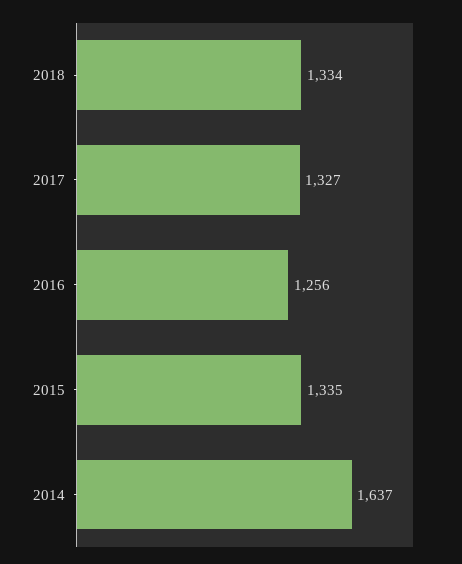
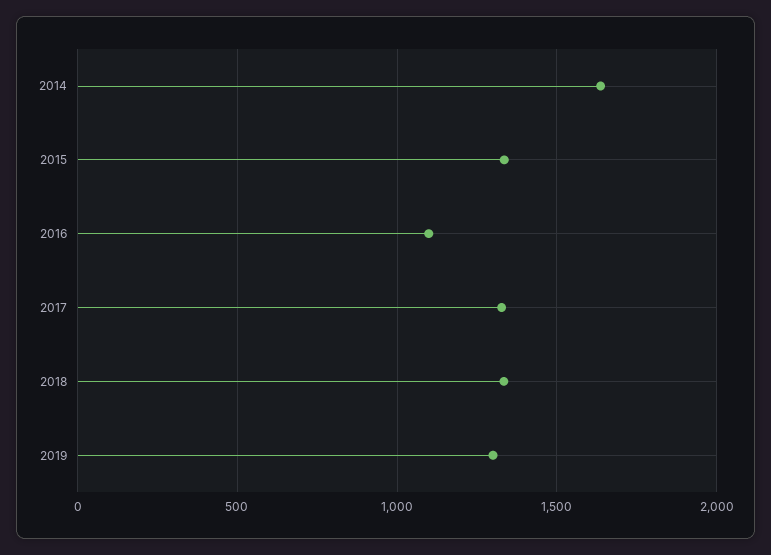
2016: 1256 -> 1100
2019: none -> 1300

